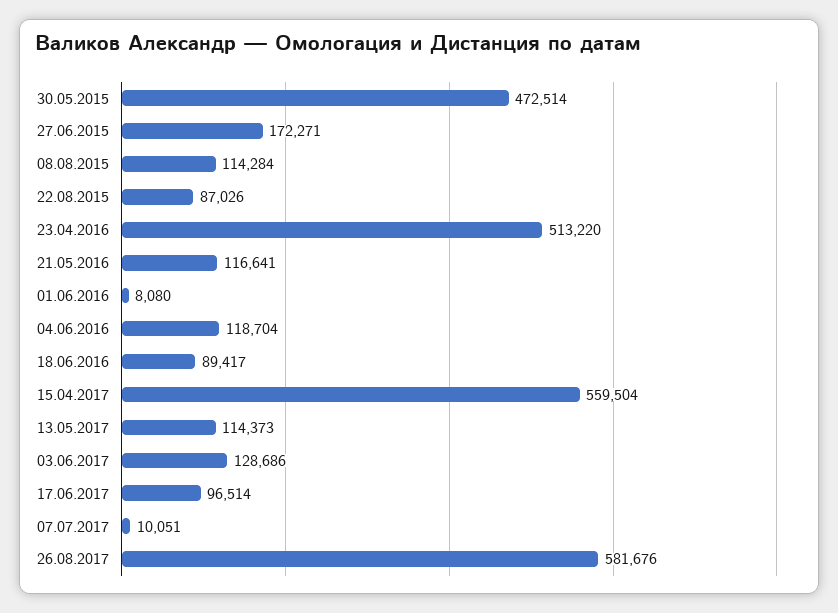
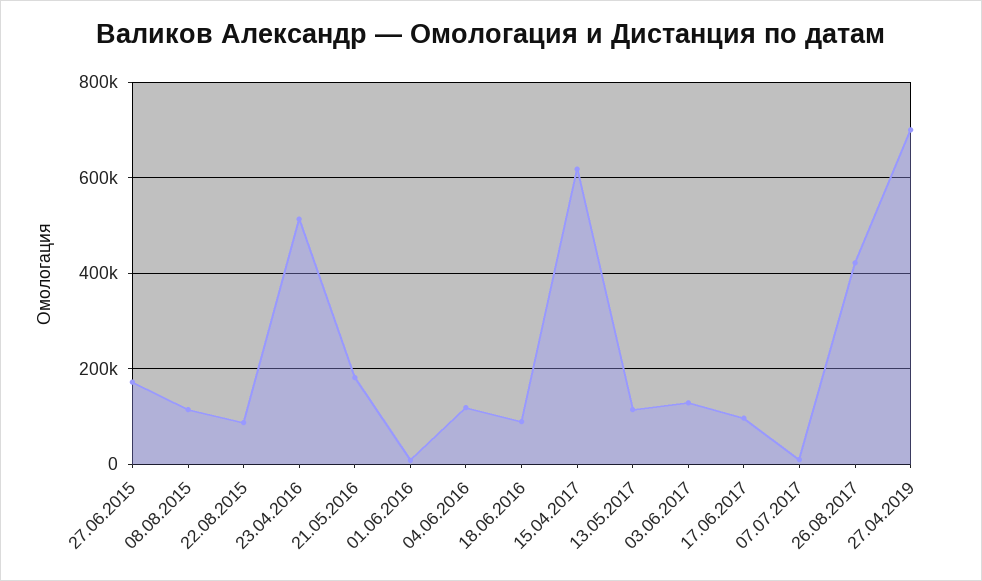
30.05.2015: 472514 -> none
21.05.2016: 116641 -> 180000
15.04.2017: 559504 -> 620000
26.08.2017: 581676 -> 420000
27.04.2019: none -> 700000

